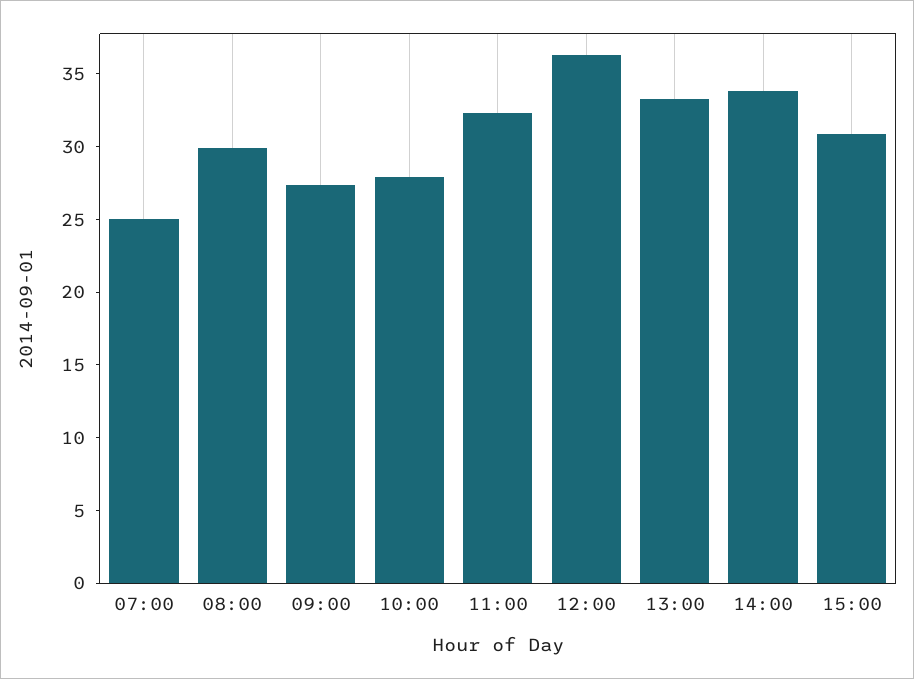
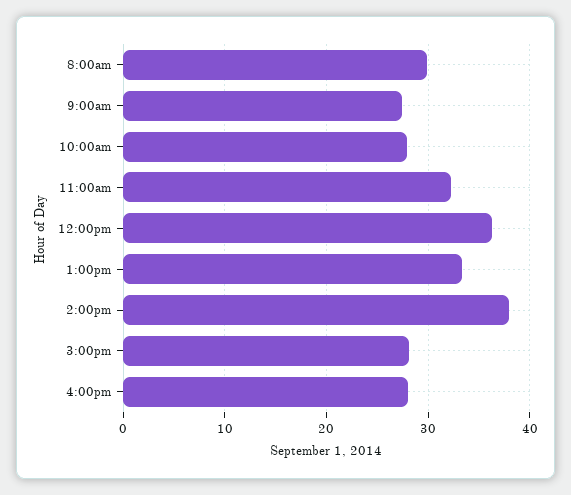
07:00: 25 -> none
14:00: 34 -> 38
15:00: 31 -> 28
4:00pm: none -> 28

